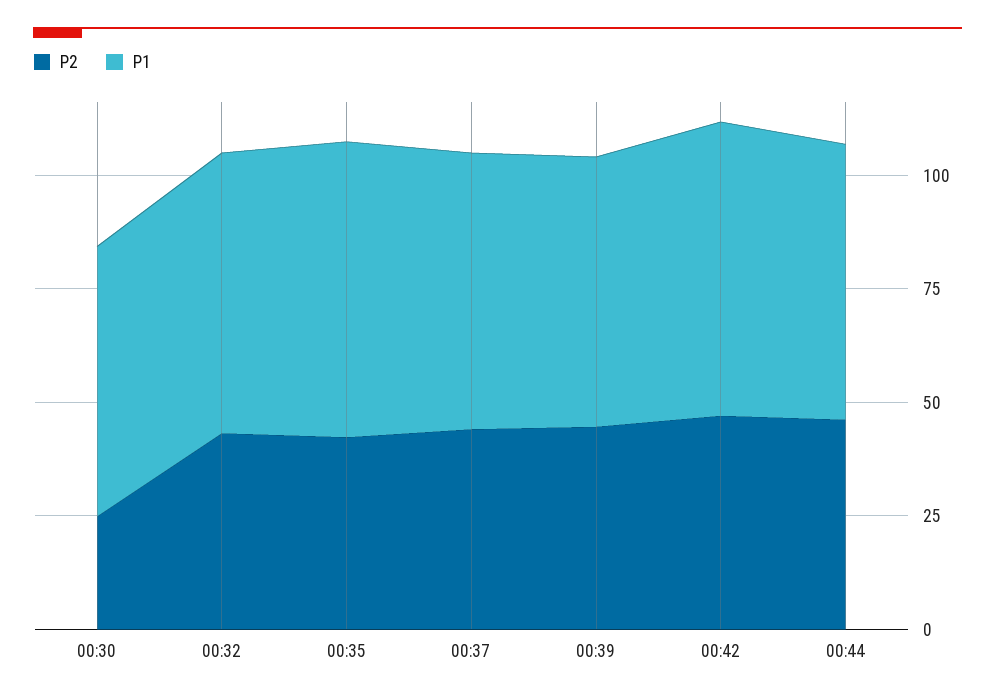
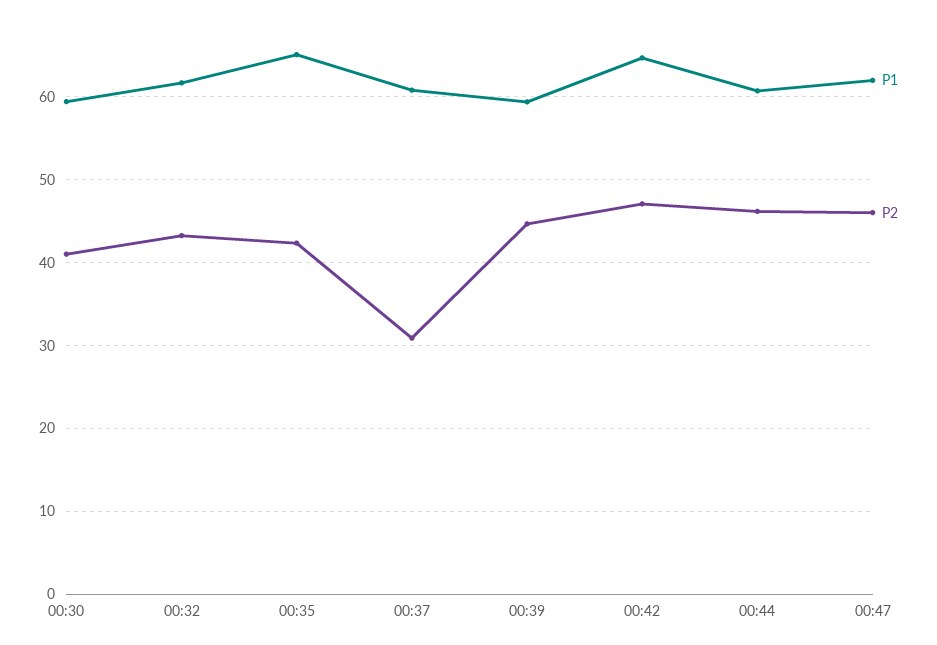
P2, 00:30: 25 -> 41
P2, 00:37: 45 -> 31
P1, 00:47: none -> 62
P2, 00:47: none -> 46

